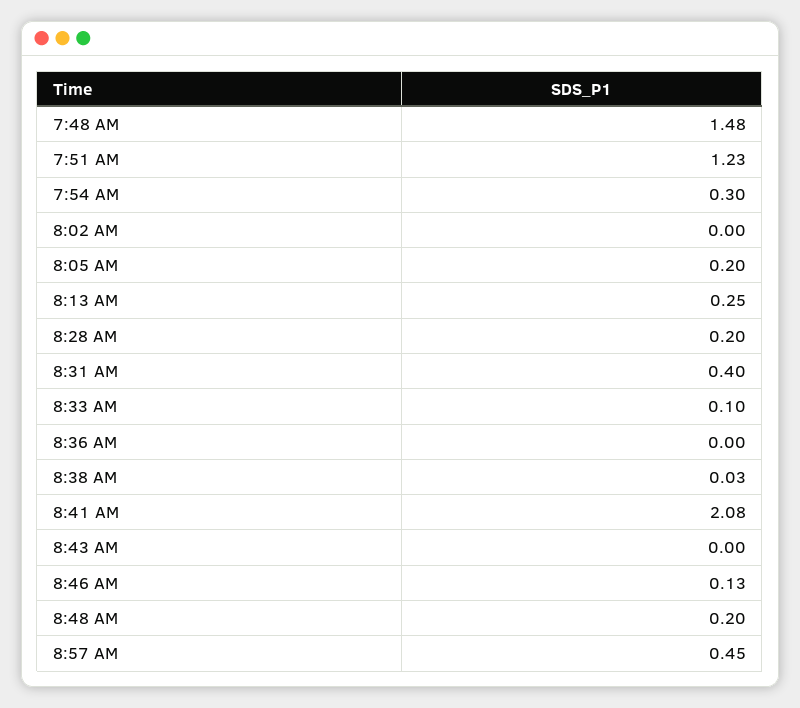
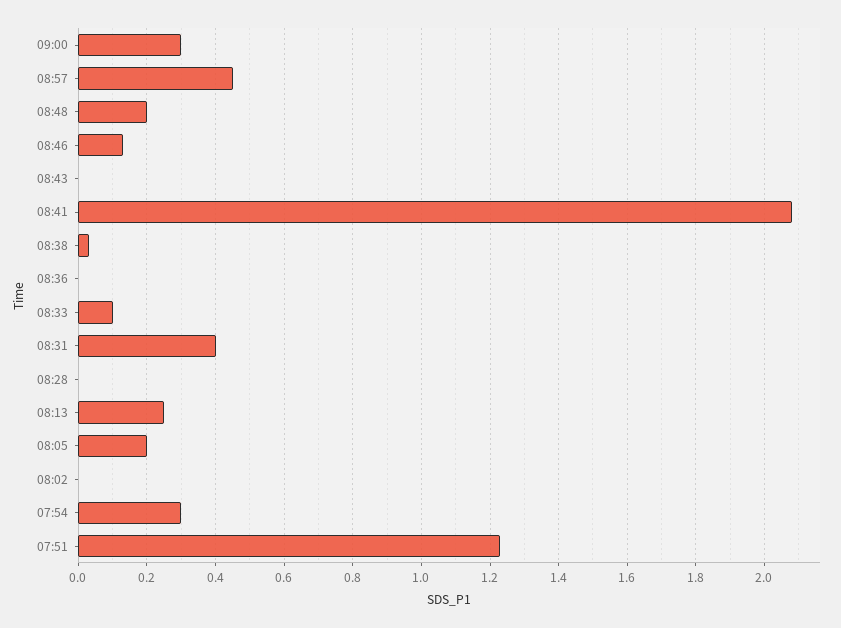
7:48 AM: 1.48 -> none
8:28 AM: 0.2 -> 0
09:00: none -> 0.3

